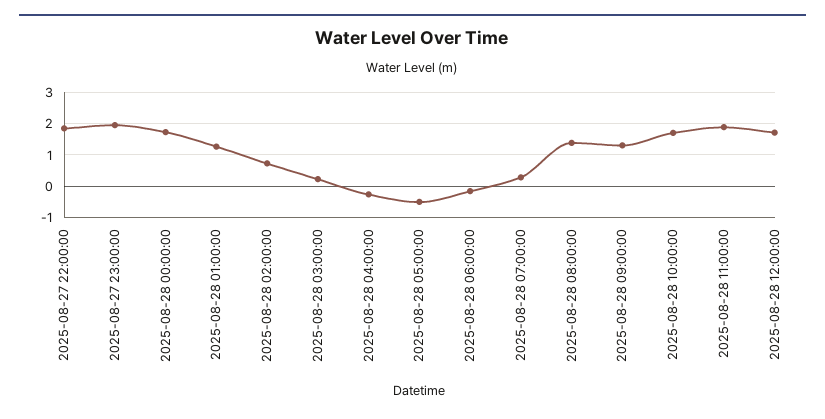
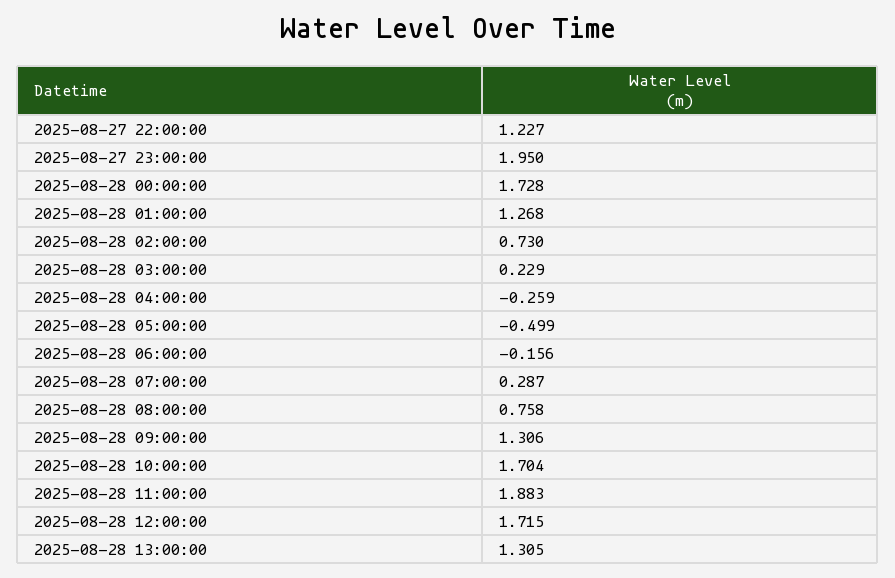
2025-08-27 22:00:00: 1.8 -> 1.227
2025-08-28 08:00:00: 1.4 -> 0.758
2025-08-28 13:00:00: none -> 1.305

